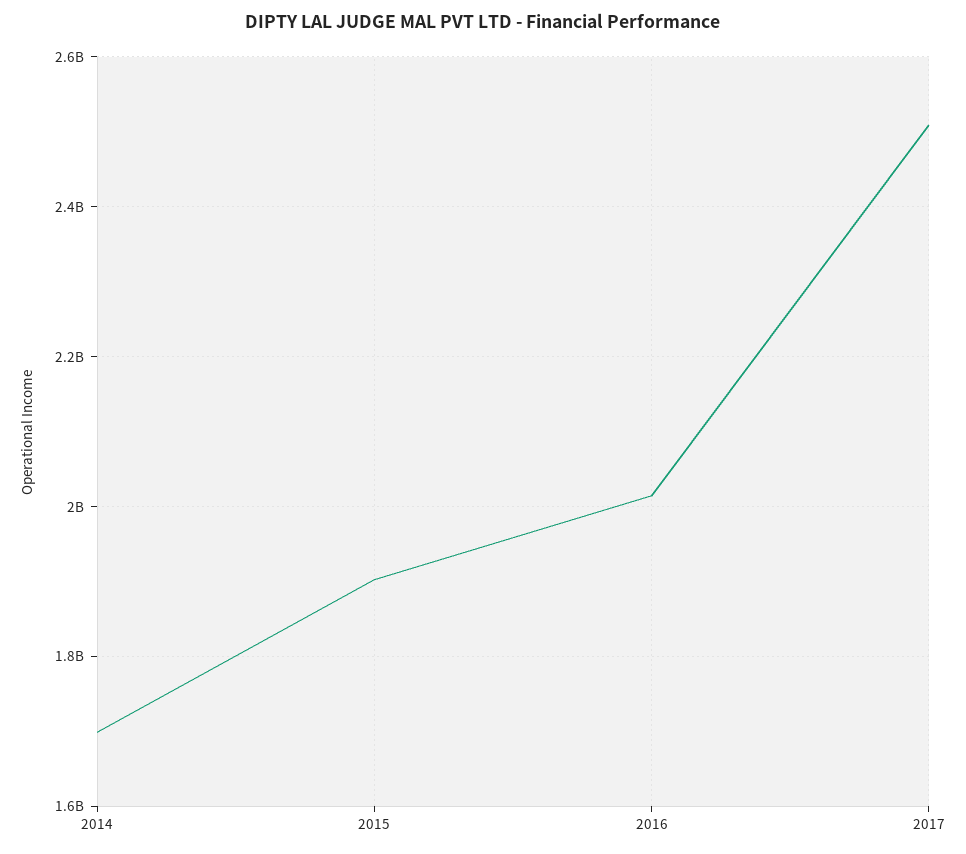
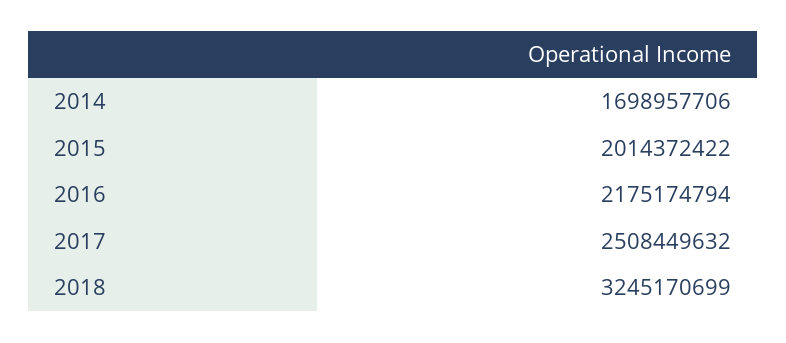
2015: 1900000000 -> 2014372422
2016: 2020000000 -> 2175174794
2018: none -> 3245170699

